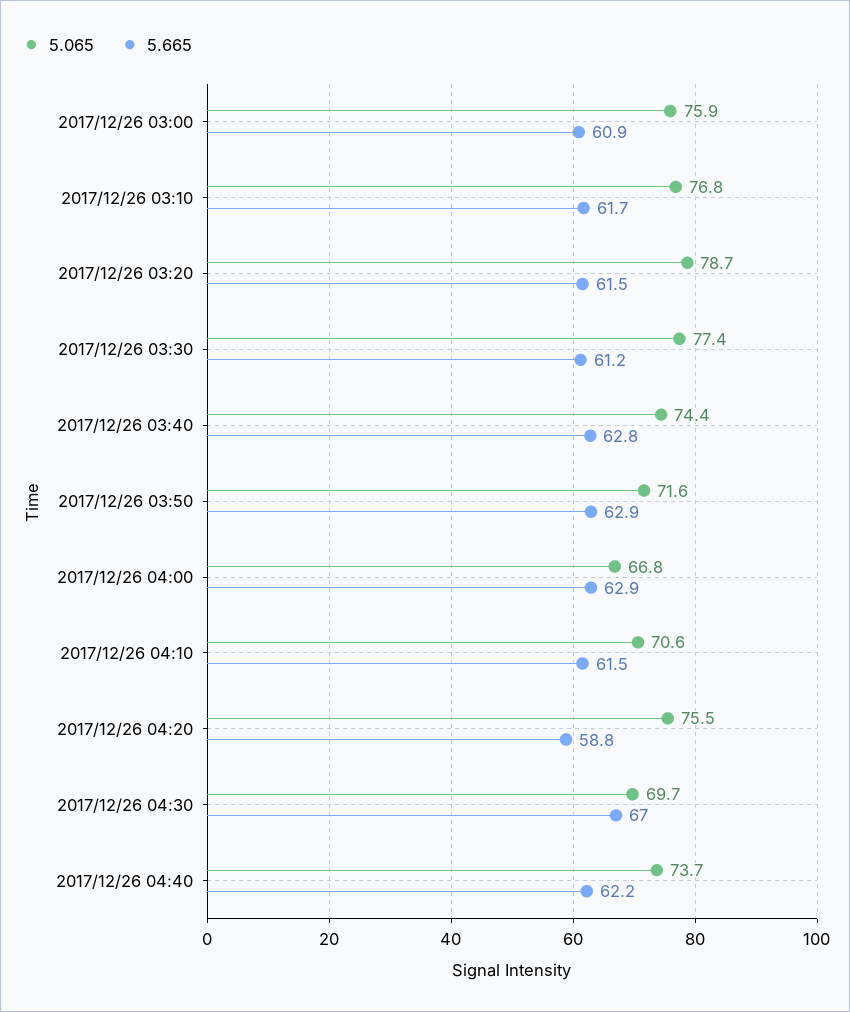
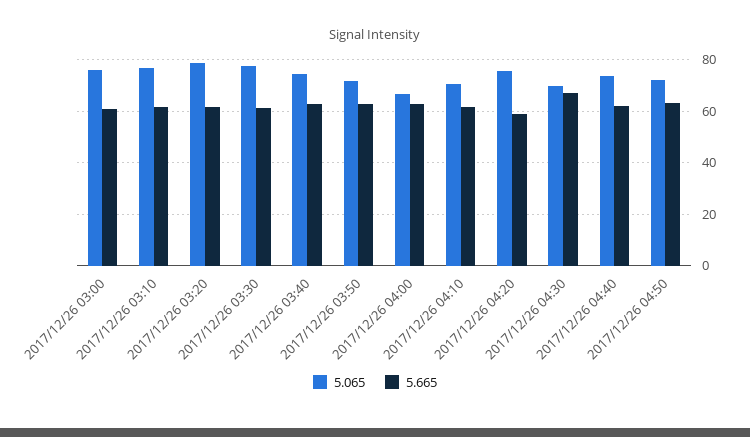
5.065, 2017/12/26 04:50: none -> 72.5
5.665, 2017/12/26 04:50: none -> 62.5

